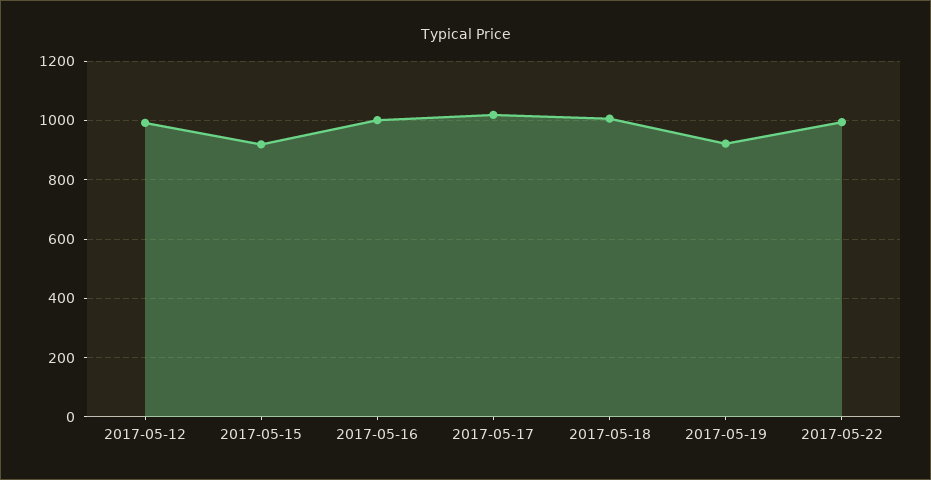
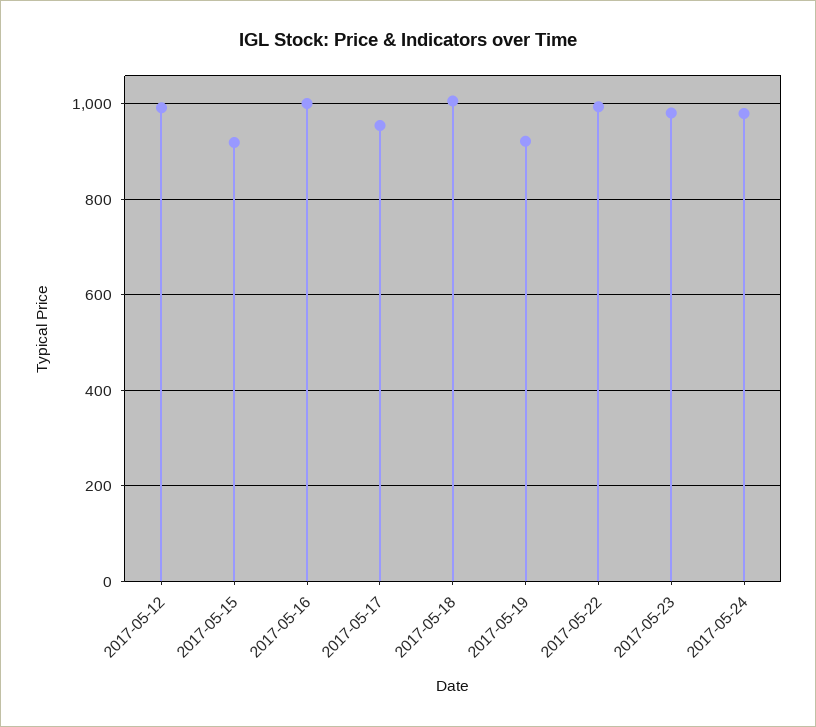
2017-05-17: 1025 -> 960
2017-05-23: none -> 980
2017-05-24: none -> 980

